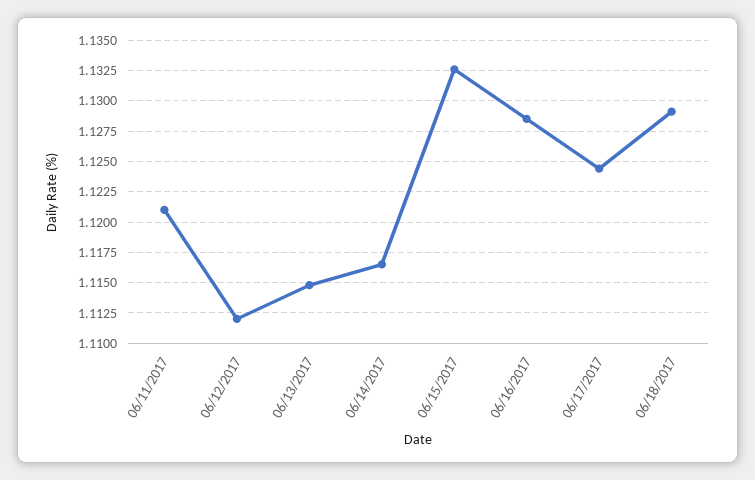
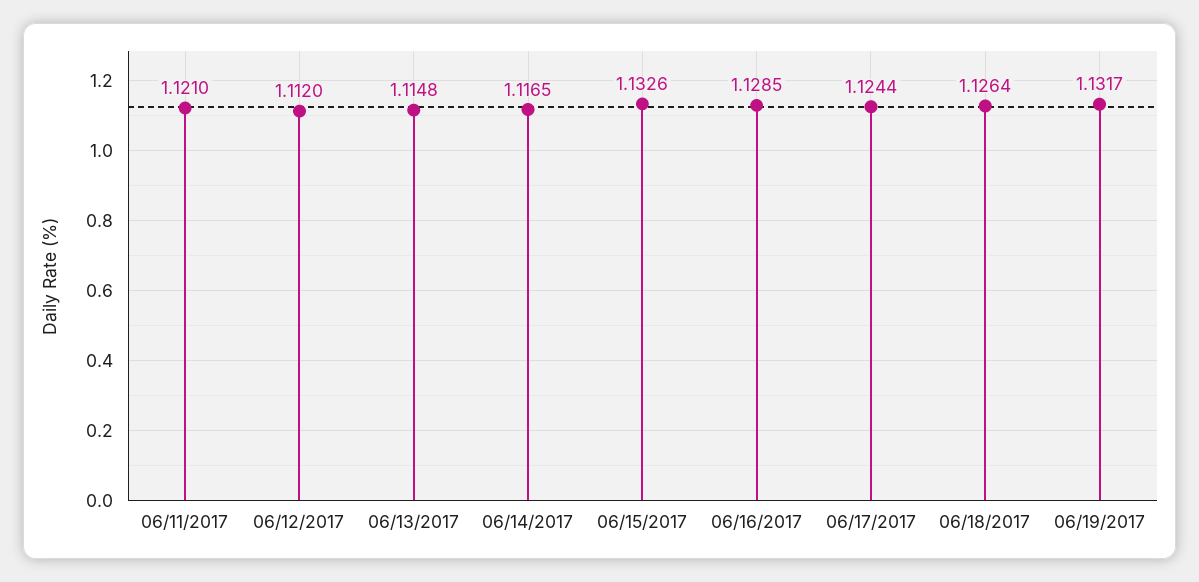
06/18/2017: 1.129 -> 1.1264
06/19/2017: none -> 1.1317

